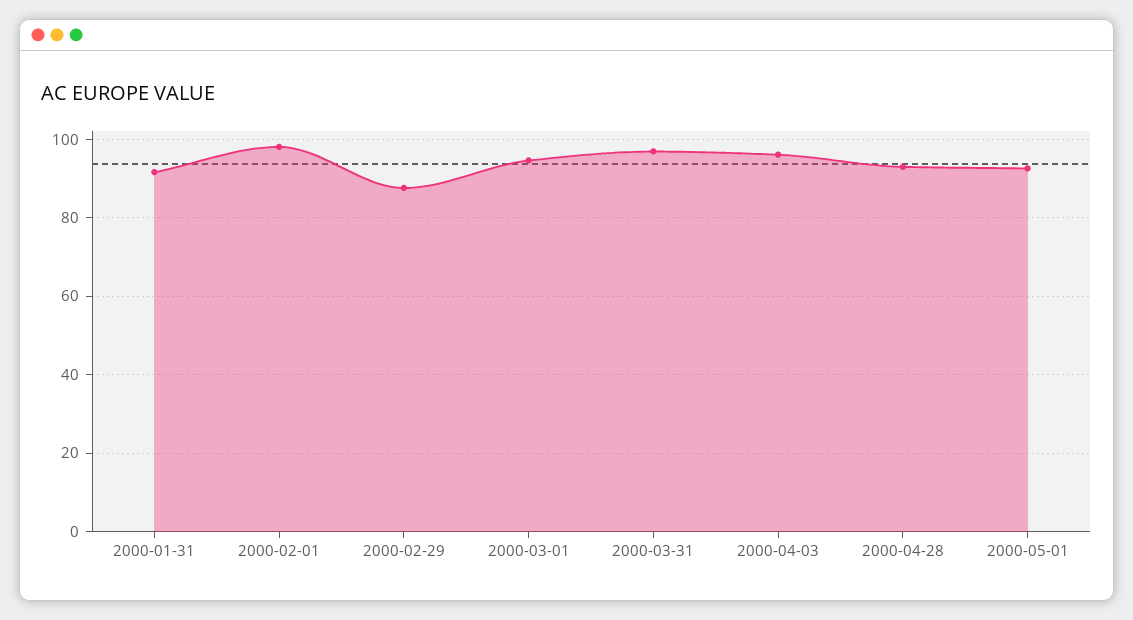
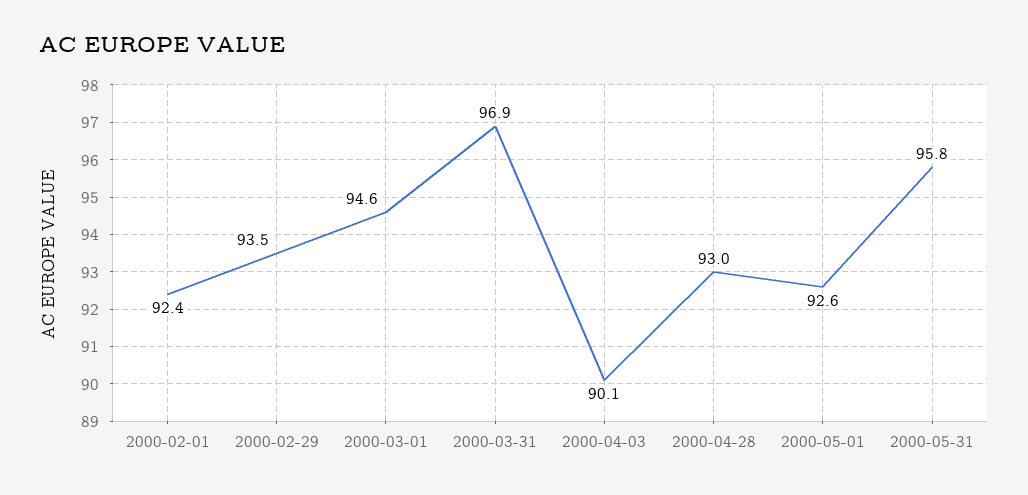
2000-01-31: 92 -> none
2000-02-01: 98 -> 92.4
2000-02-29: 88 -> 93.5
2000-04-03: 96 -> 90.1
2000-05-31: none -> 95.8

